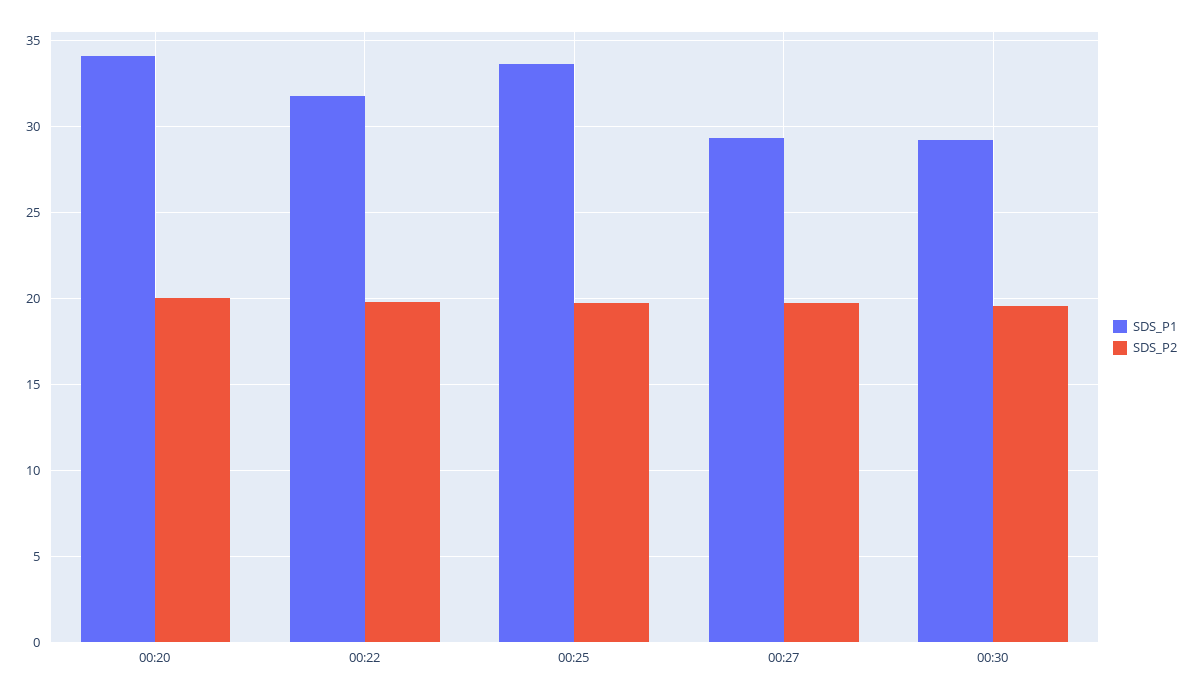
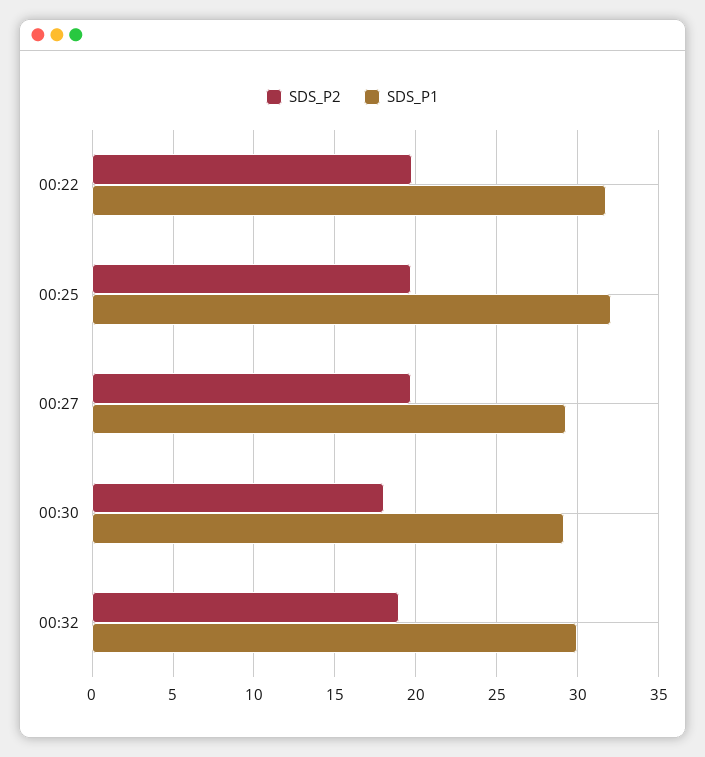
SDS_P1, 00:20: 34 -> none
SDS_P2, 00:20: 20 -> none
SDS_P1, 00:25: 33.5 -> 32
SDS_P2, 00:30: 19.5 -> 18
SDS_P2, 00:32: none -> 19
SDS_P1, 00:32: none -> 30

